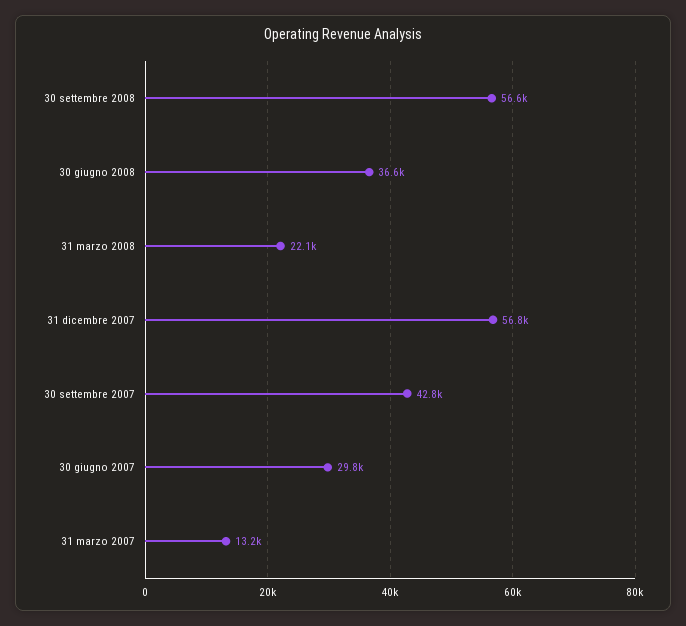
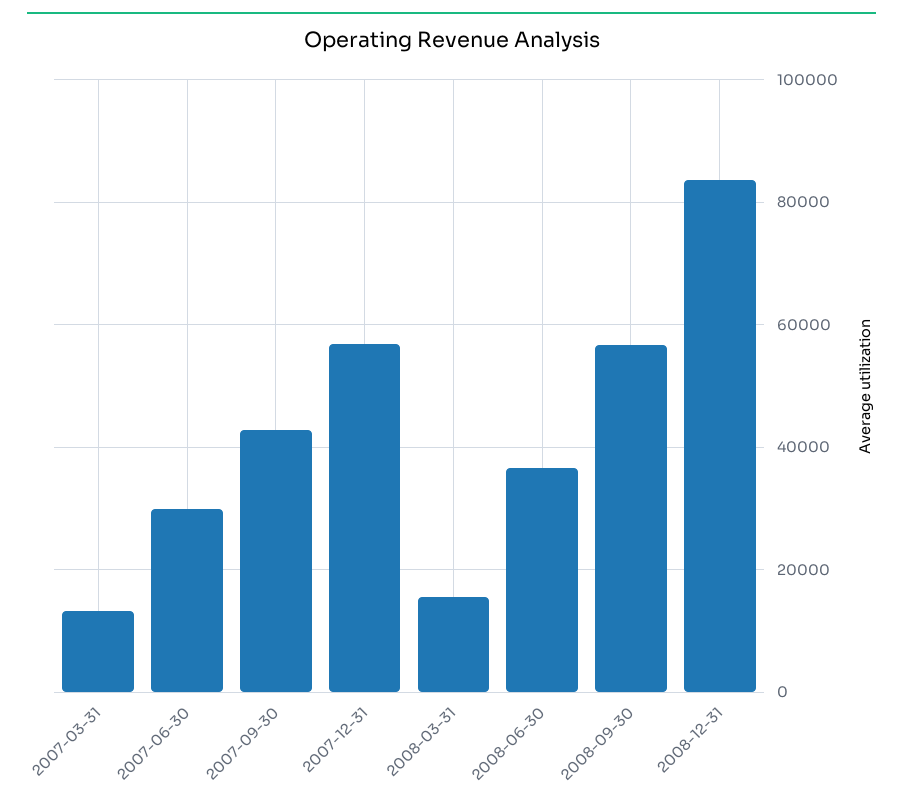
31 marzo 2008: 22100 -> 16000
2008-12-31: none -> 84000

